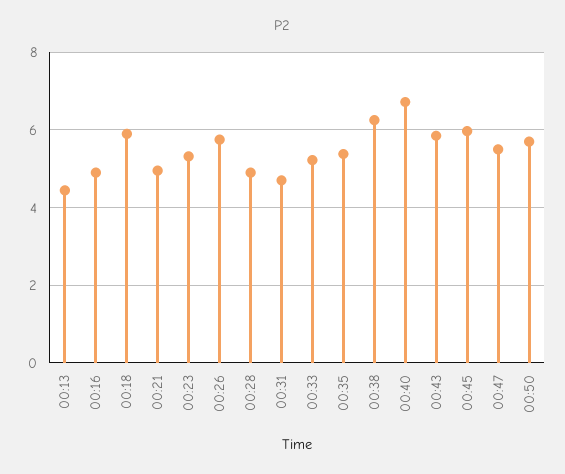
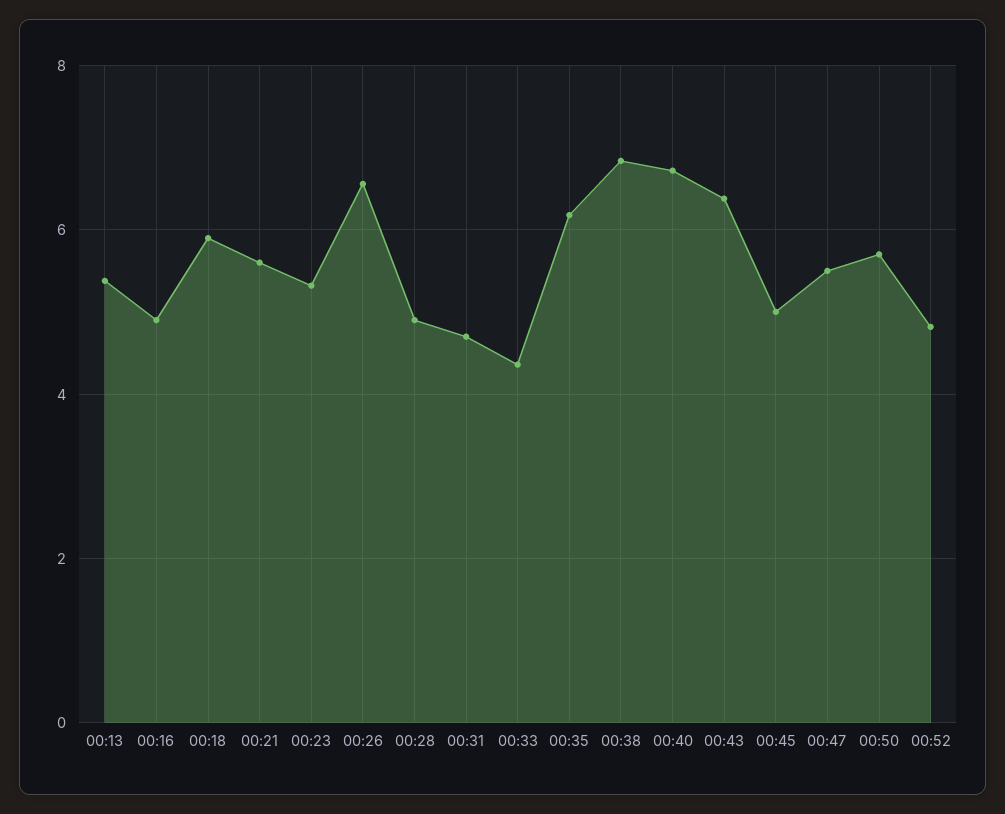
00:13: 4.4 -> 5.4
00:21: 5 -> 5.6
00:26: 5.8 -> 6.6
00:33: 5.2 -> 4.4
00:35: 5.4 -> 6.2
00:38: 6.2 -> 6.8
00:43: 5.8 -> 6.4
00:45: 6 -> 5
00:52: none -> 4.8

